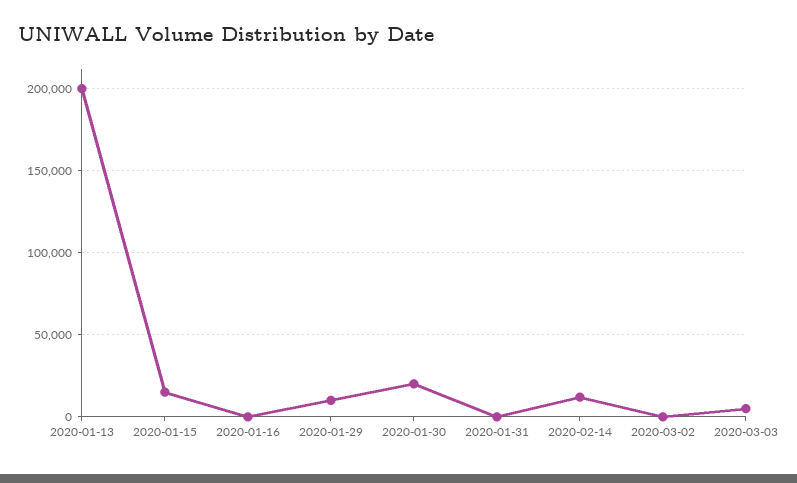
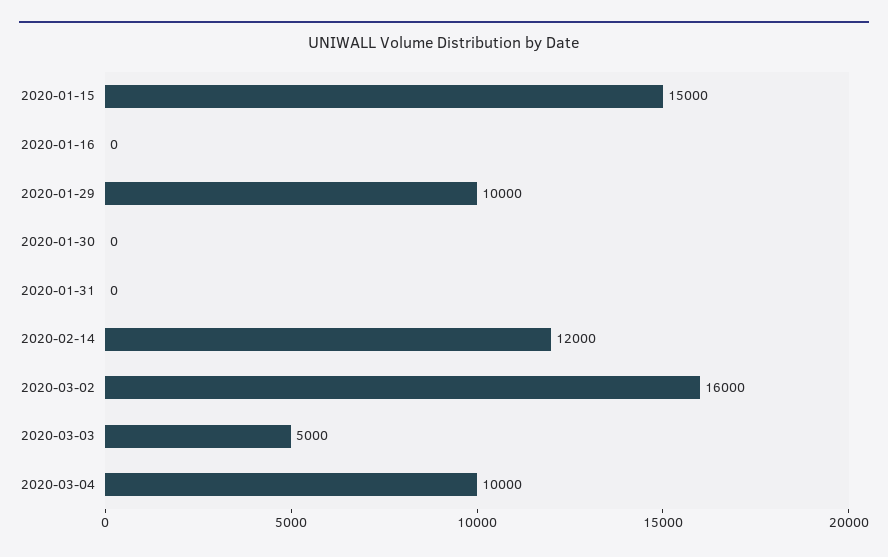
2020-01-13: 200000 -> none
2020-01-30: 20000 -> 0
2020-03-02: 0 -> 16000
2020-03-04: none -> 10000

